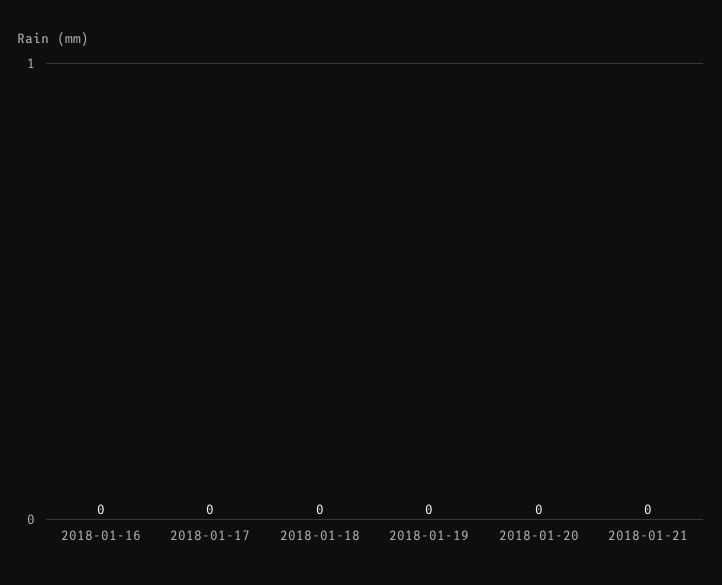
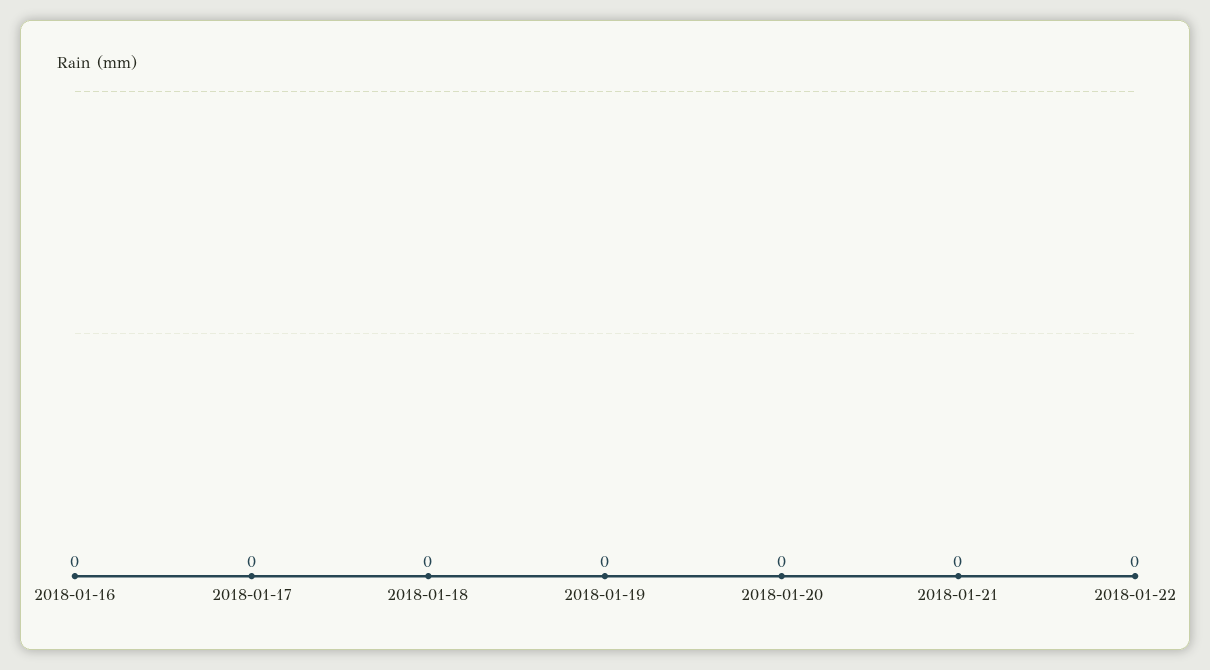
2018-01-22: none -> 0

